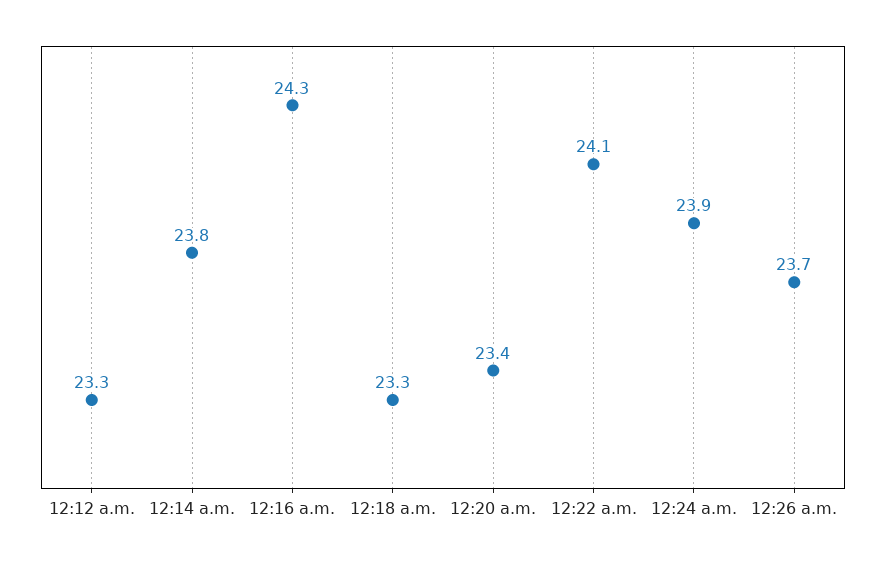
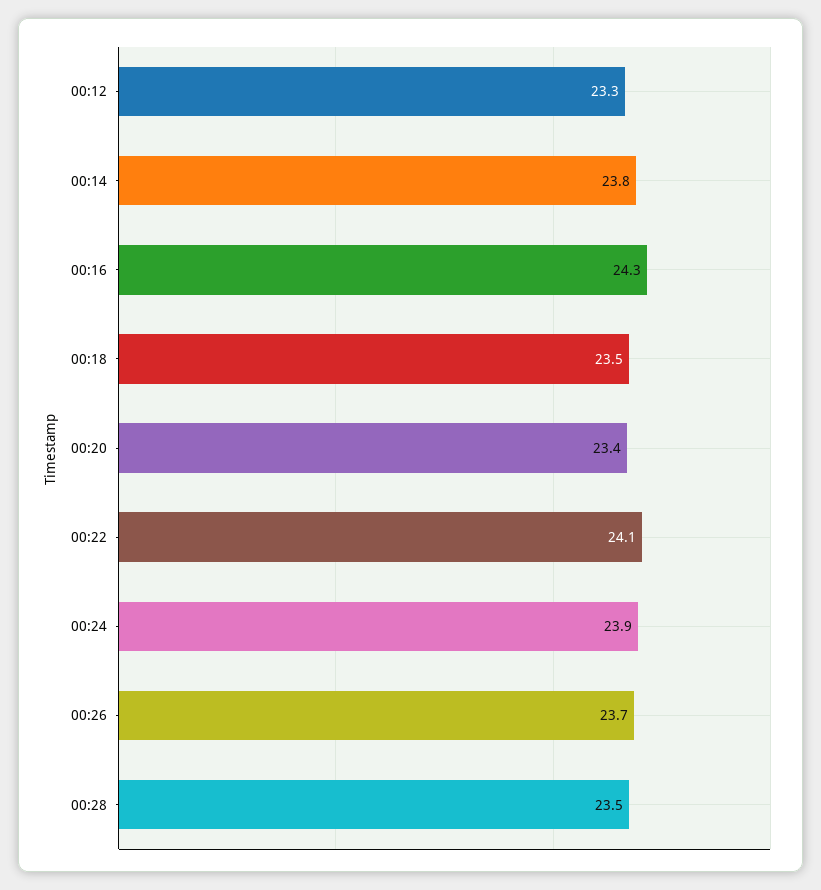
12:18 a.m.: 23.3 -> 23.5
00:28: none -> 23.5

